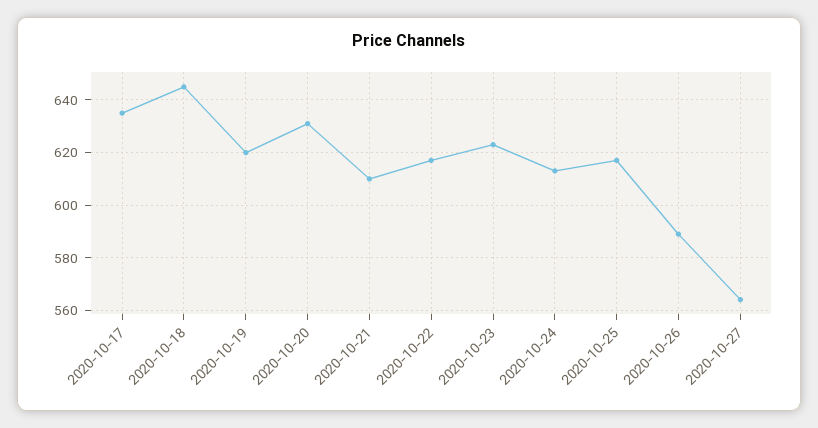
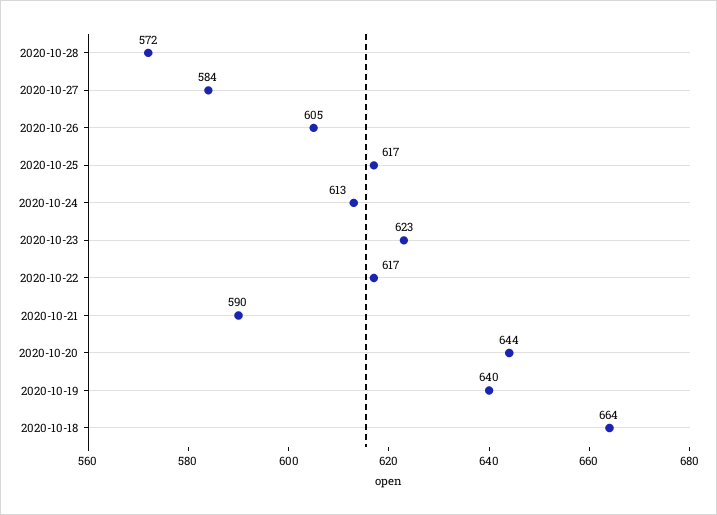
2020-10-17: 635 -> none
2020-10-18: 645 -> 664
2020-10-19: 620 -> 640
2020-10-20: 630 -> 644
2020-10-21: 610 -> 590
2020-10-26: 590 -> 605
2020-10-27: 565 -> 584
2020-10-28: none -> 572

